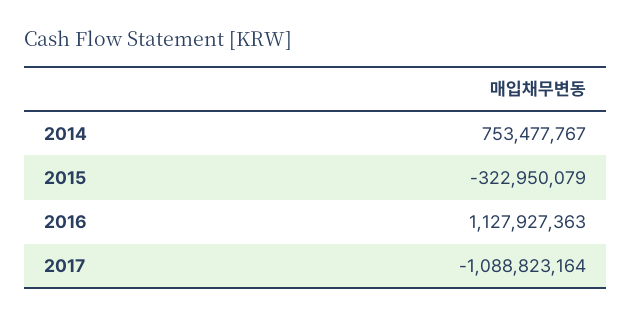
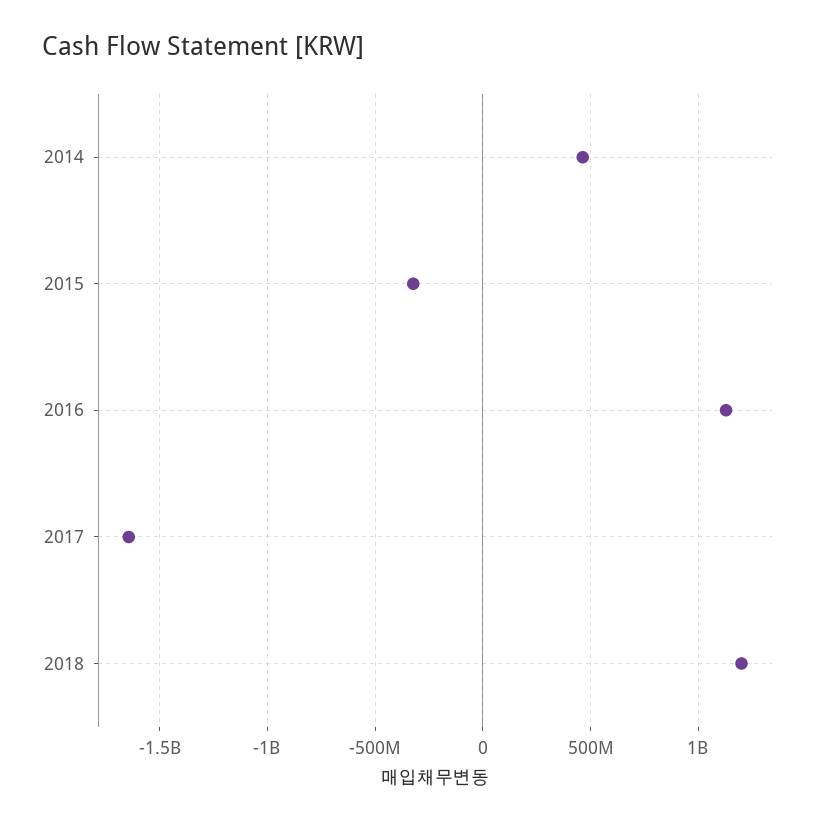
2014: 753477767 -> 450000000
2017: -1088823164 -> -1650000000
2018: none -> 1200000000

